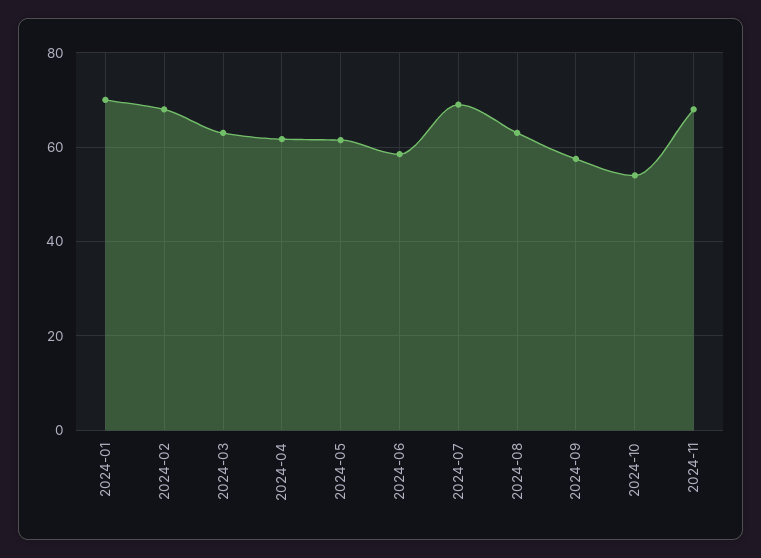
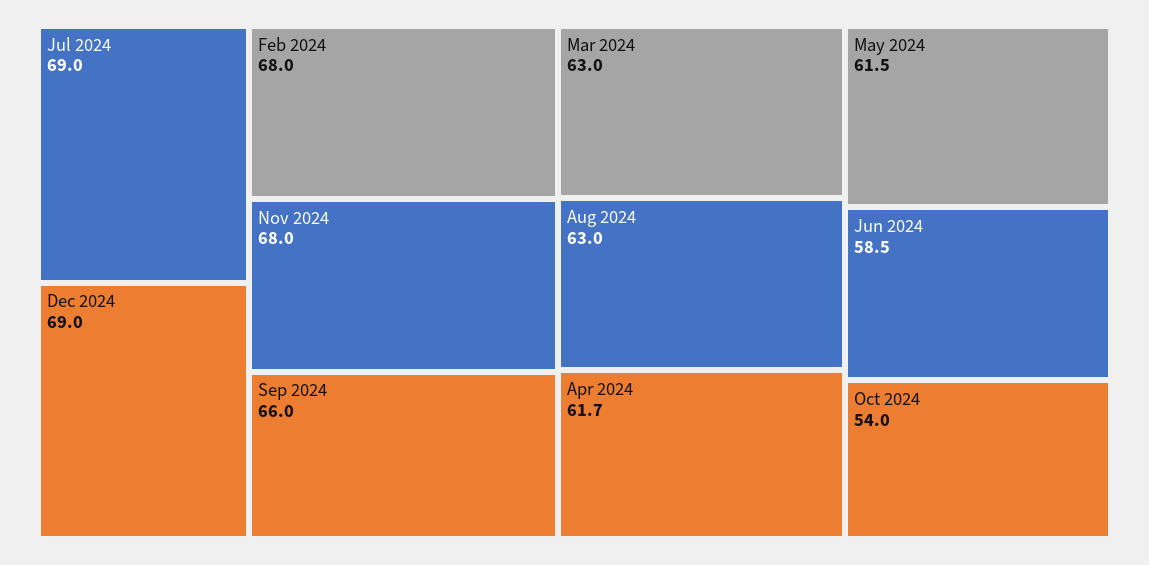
2024-01: 70 -> none
2024-09: 58 -> 66
Dec 2024: none -> 69

